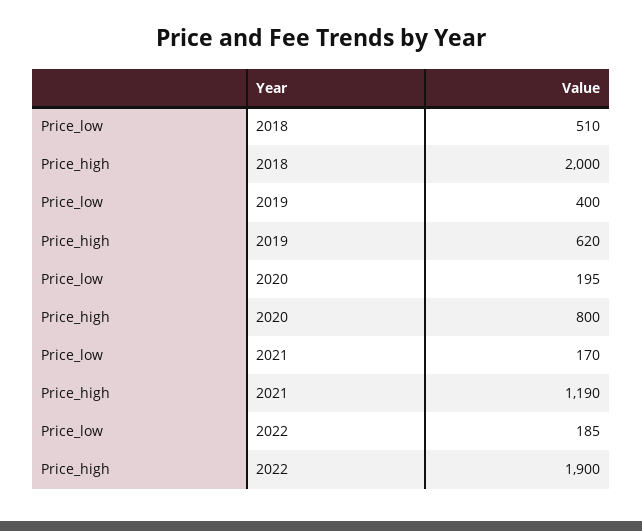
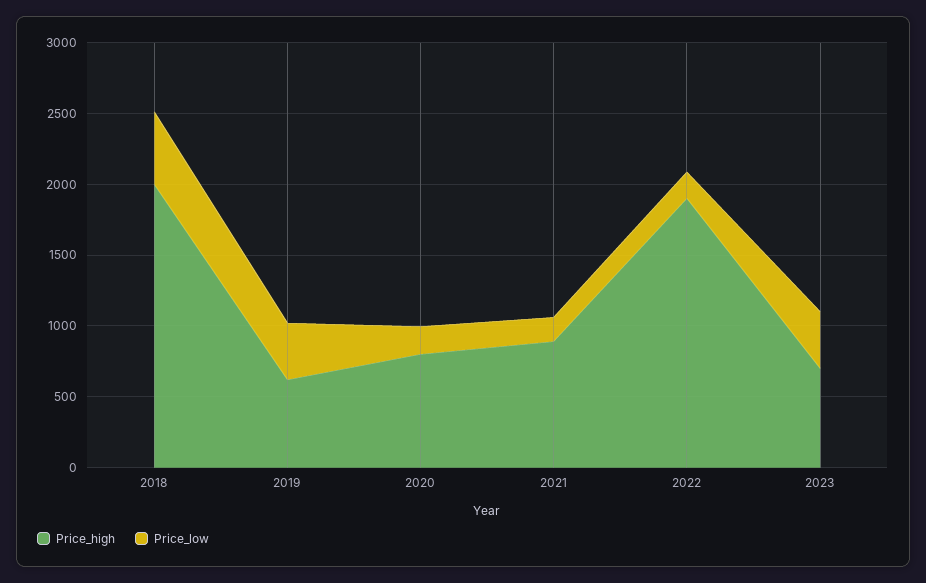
Price_high, 2021: 1190 -> 900
Price_high, 2023: none -> 700
Price_low, 2023: none -> 400

